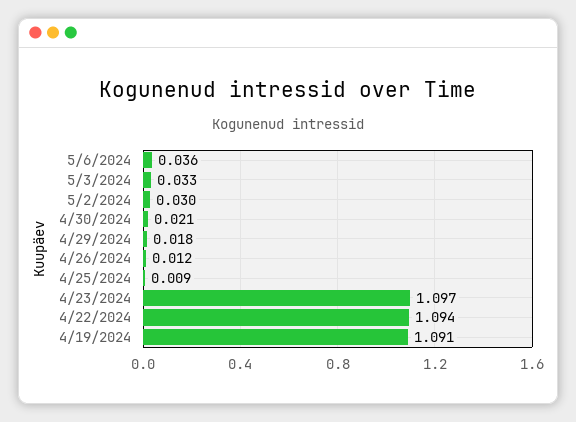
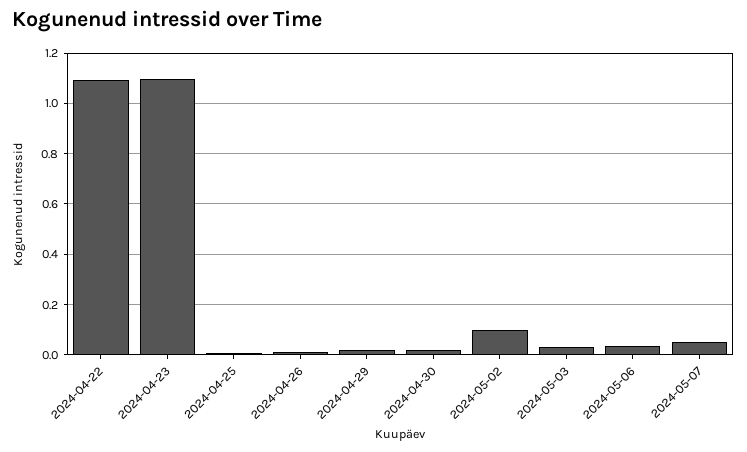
5/2/2024: 0.03 -> 0.1
4/19/2024: 1.091 -> none
2024-05-07: none -> 0.05

